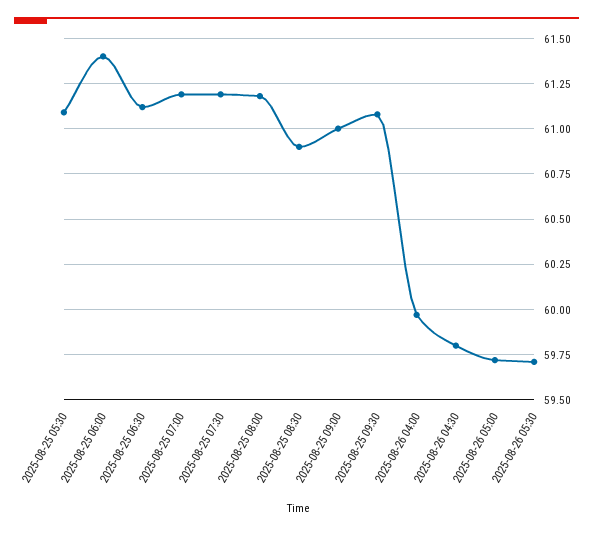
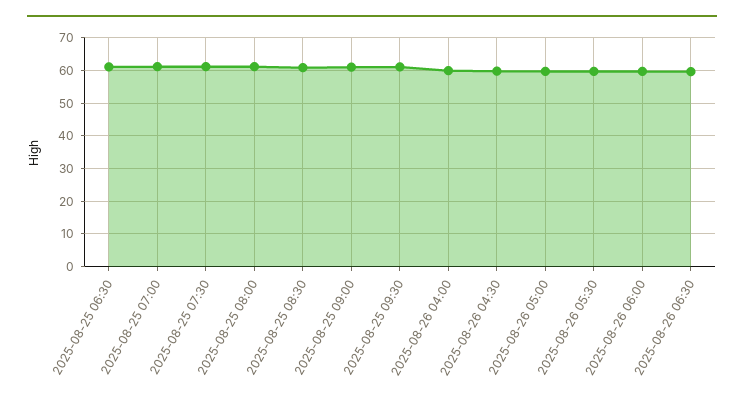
2025-08-25 05:30: 61.1 -> none
2025-08-25 06:00: 61.4 -> none
2025-08-26 06:00: none -> 60
2025-08-26 06:30: none -> 60

